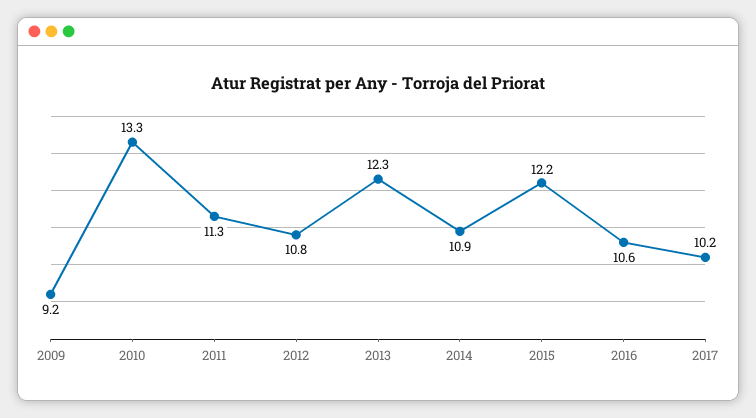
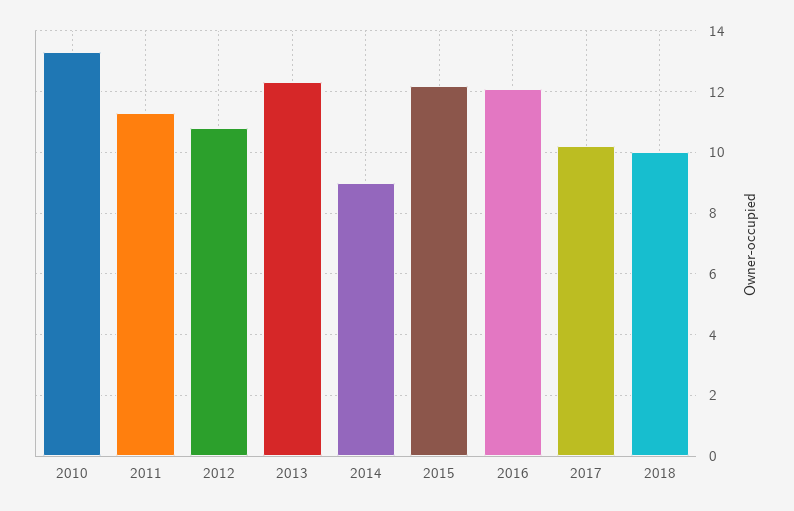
2009: 9.2 -> none
2014: 10.9 -> 9
2016: 10.6 -> 12
2018: none -> 10

